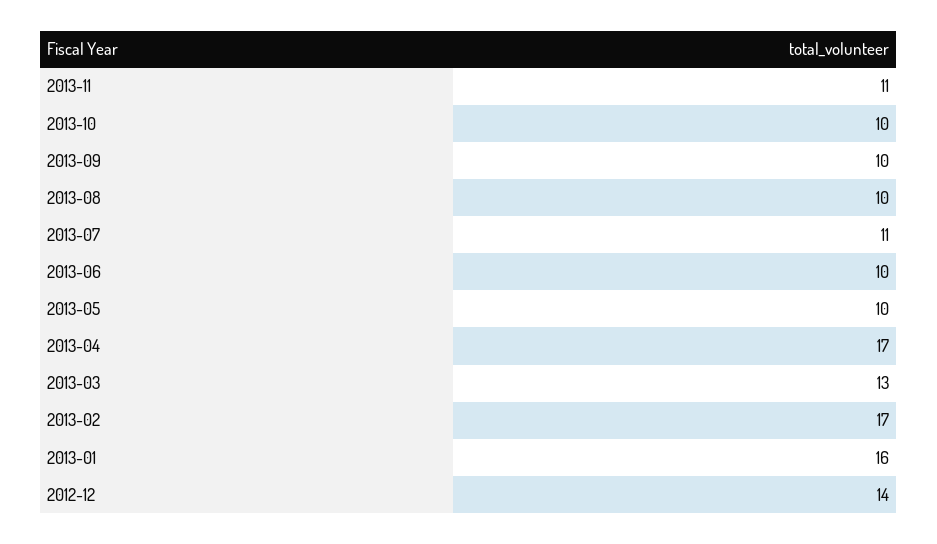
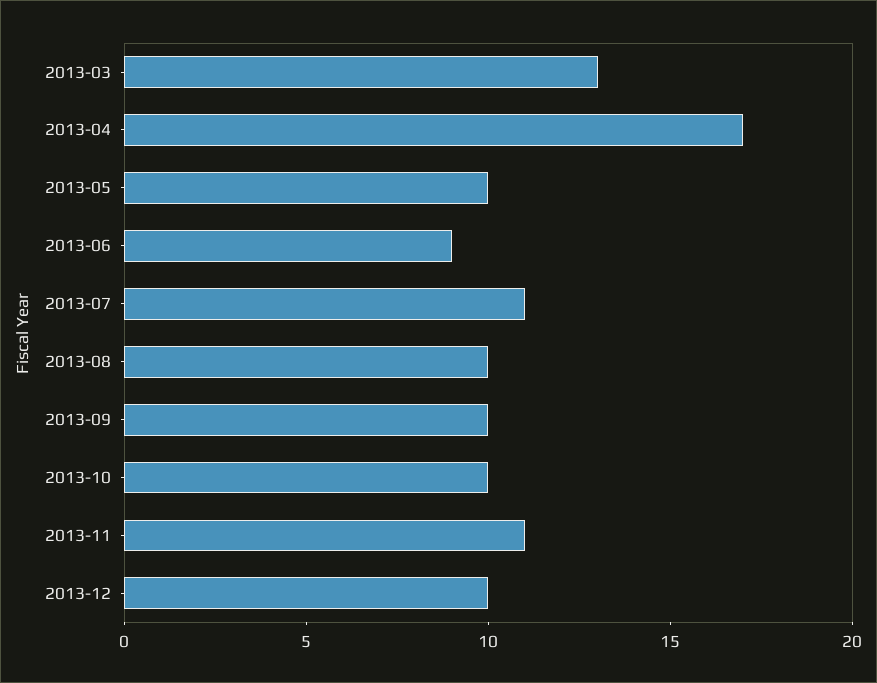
2013-06: 10 -> 9
2013-02: 17 -> none
2013-01: 16 -> none
2012-12: 14 -> none
2013-12: none -> 10

